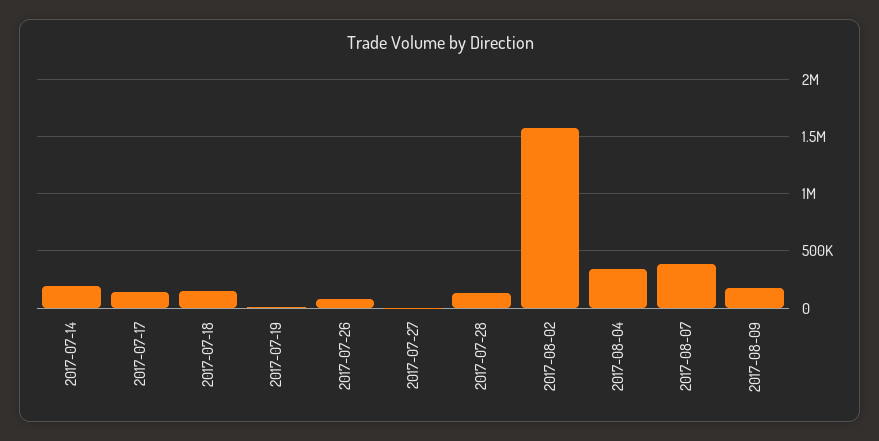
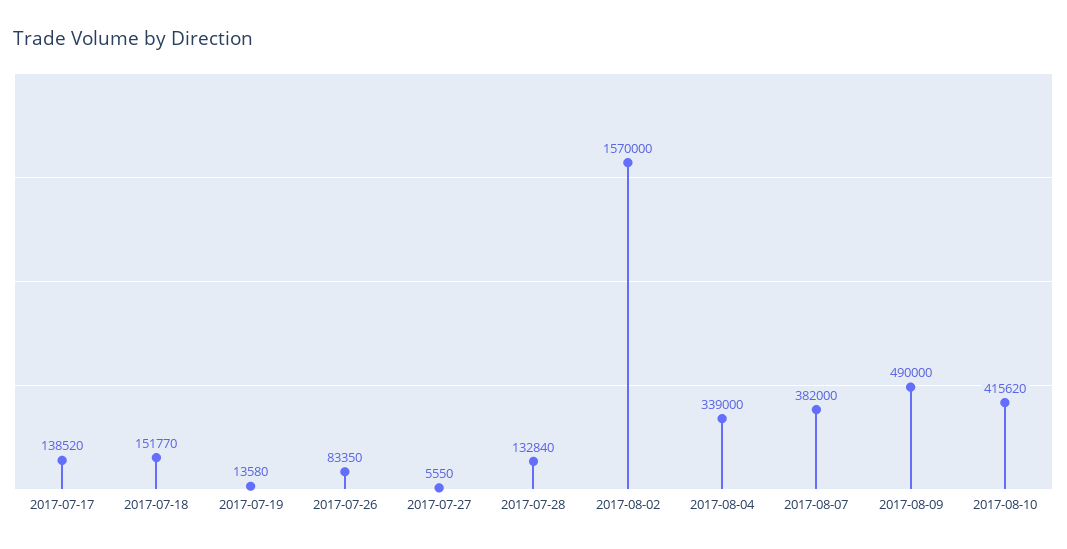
2017-07-14: 200000 -> none
2017-08-09: 200000 -> 490000
2017-08-10: none -> 415620

